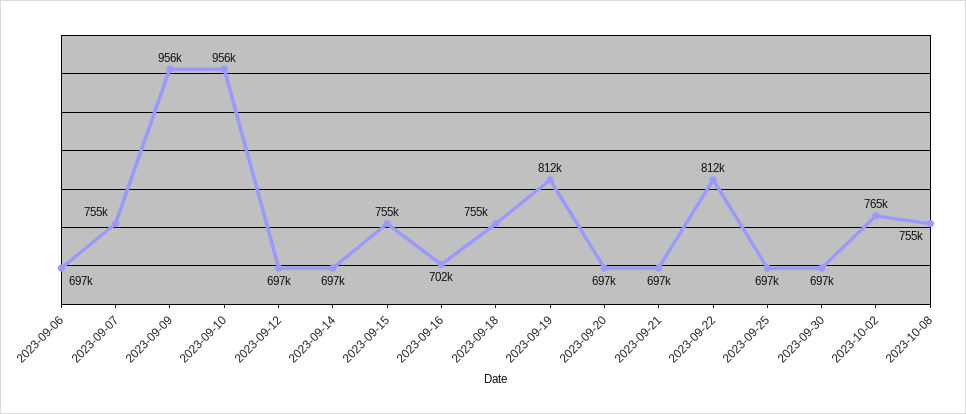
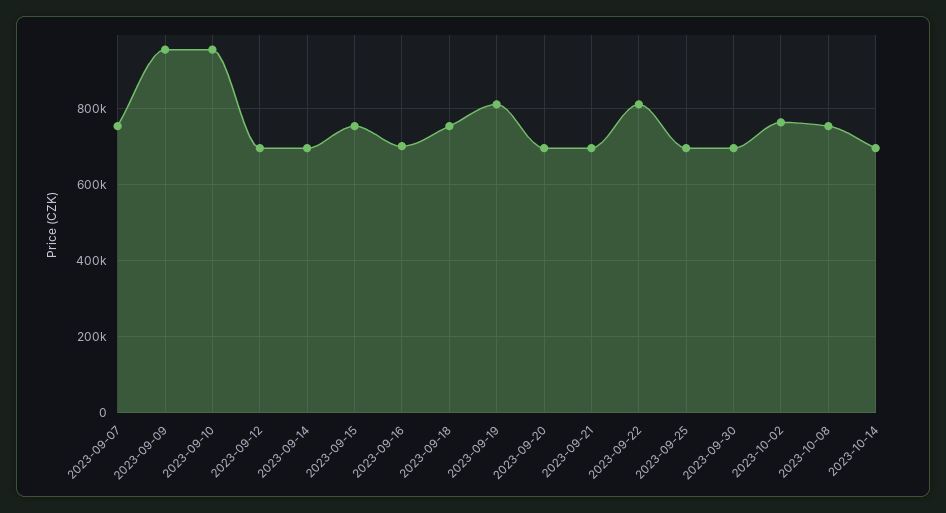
2023-09-06: 697000 -> none
2023-10-14: none -> 700000

